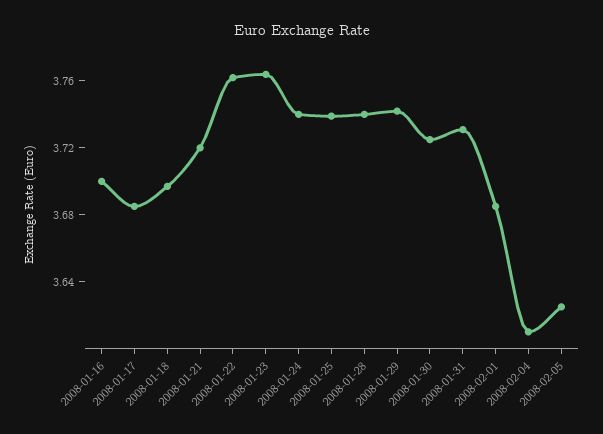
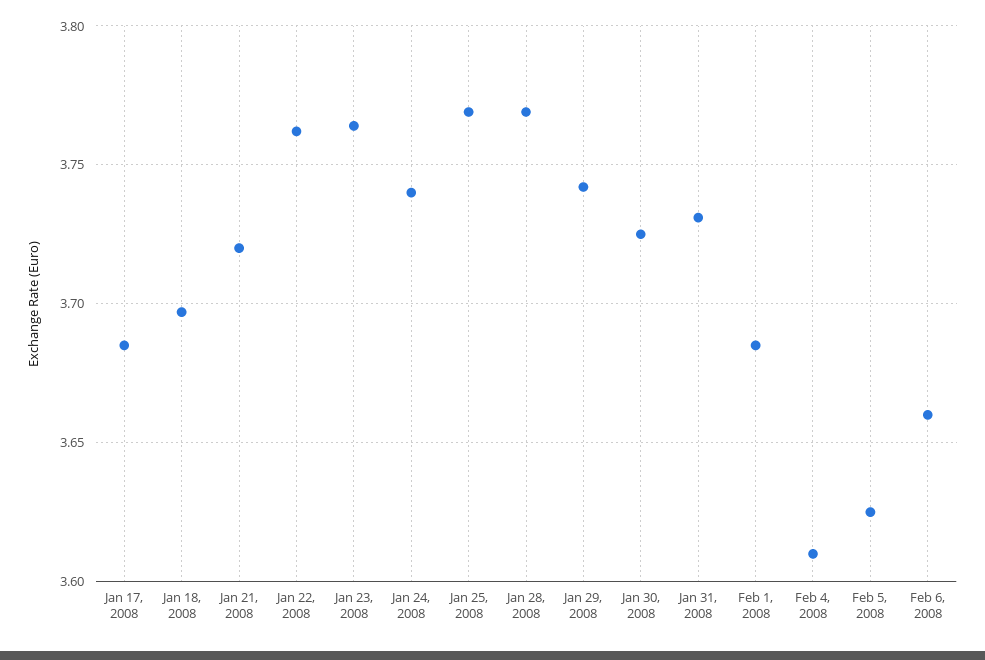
2008-01-16: 3.7 -> none
2008-01-25: 3.74 -> 3.77
2008-01-28: 3.74 -> 3.77
Feb 6, 2008: none -> 3.66

